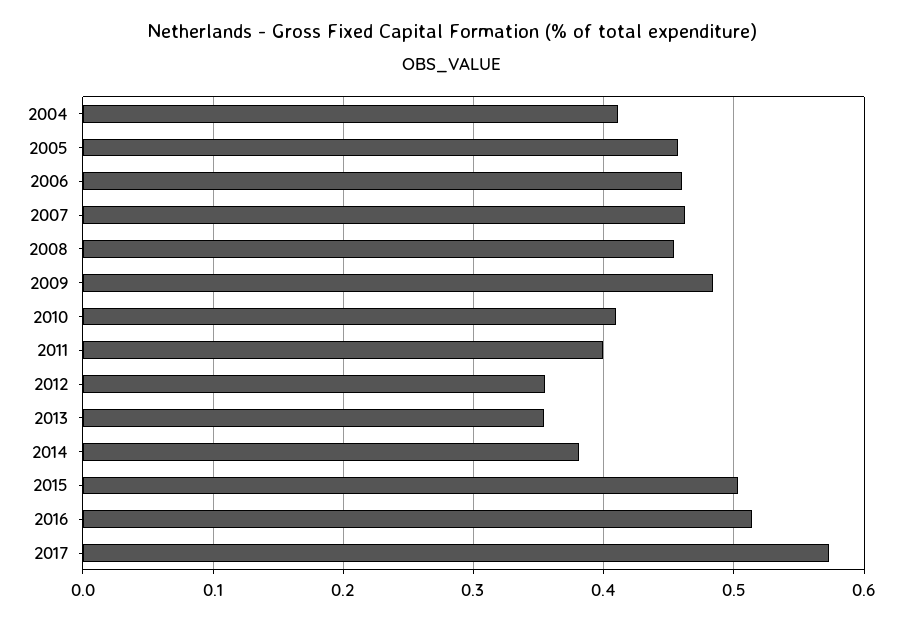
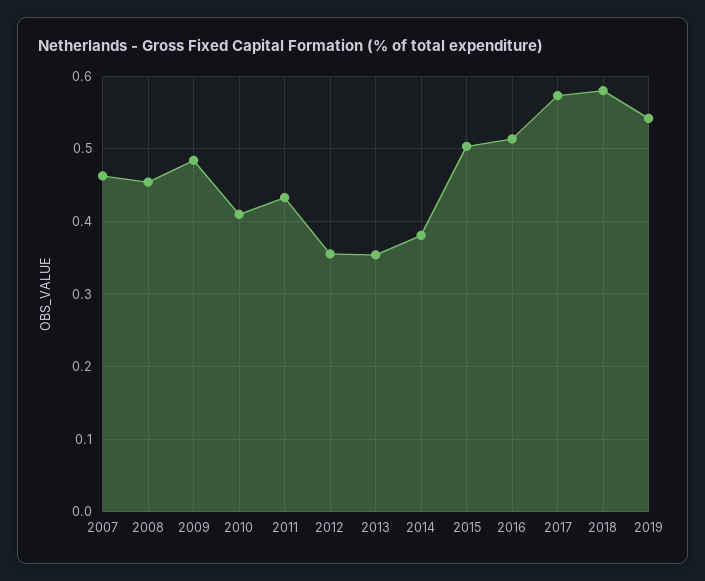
2004: 0.41 -> none
2005: 0.46 -> none
2006: 0.46 -> none
2011: 0.4 -> 0.43
2018: none -> 0.58
2019: none -> 0.54

